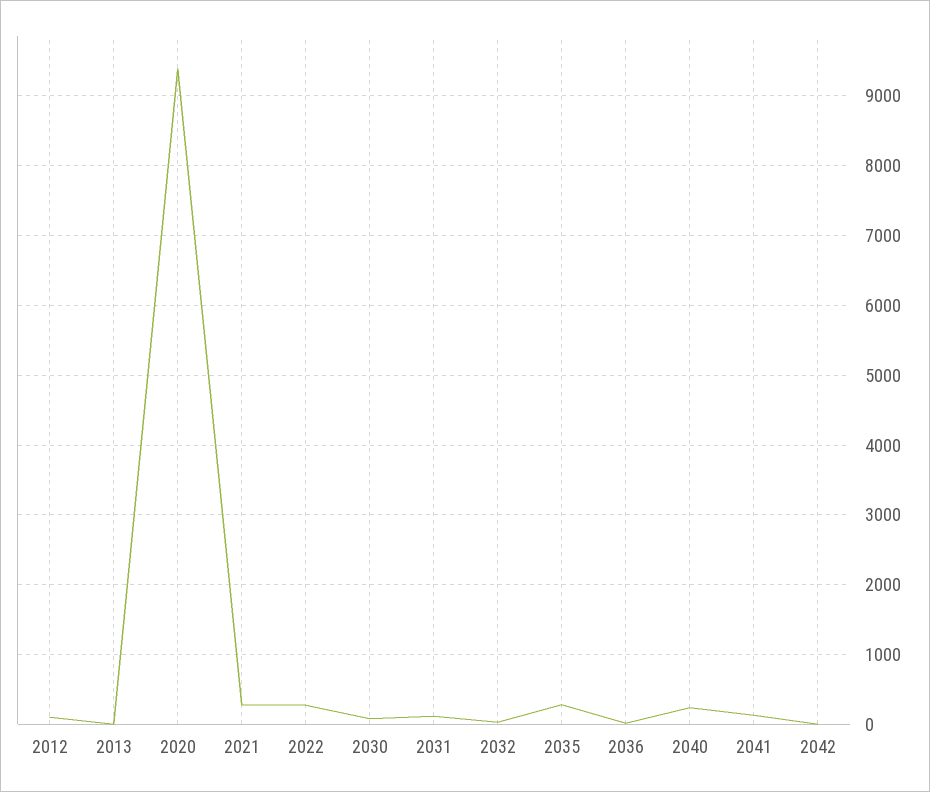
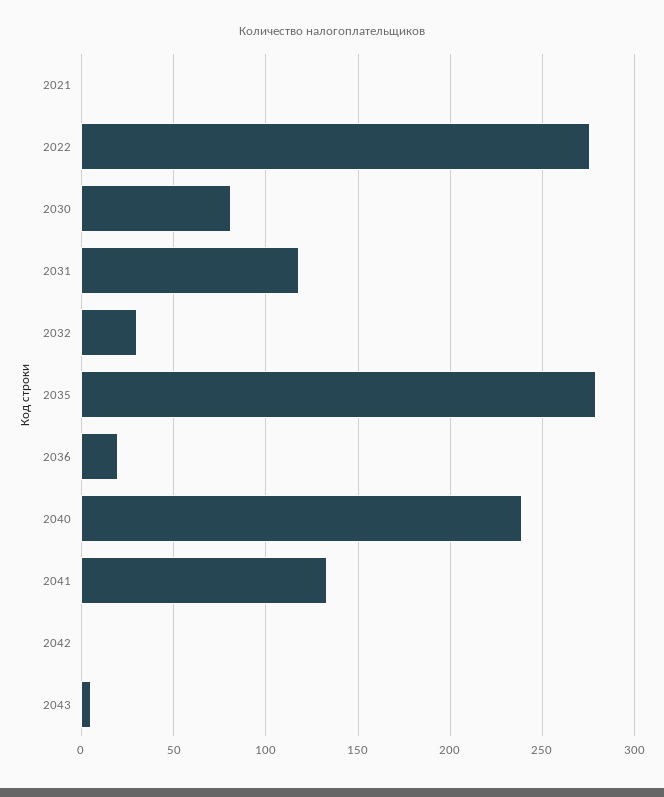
2012: 100 -> none
2013: 0 -> none
2020: 9400 -> none
2021: 300 -> 0
2043: none -> 5

